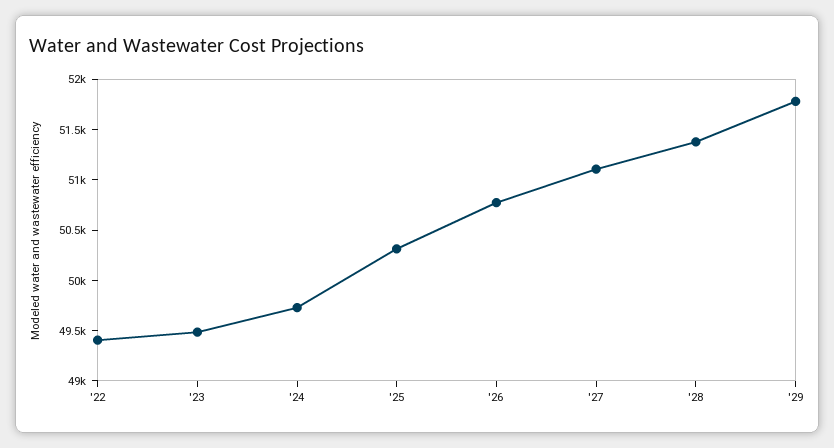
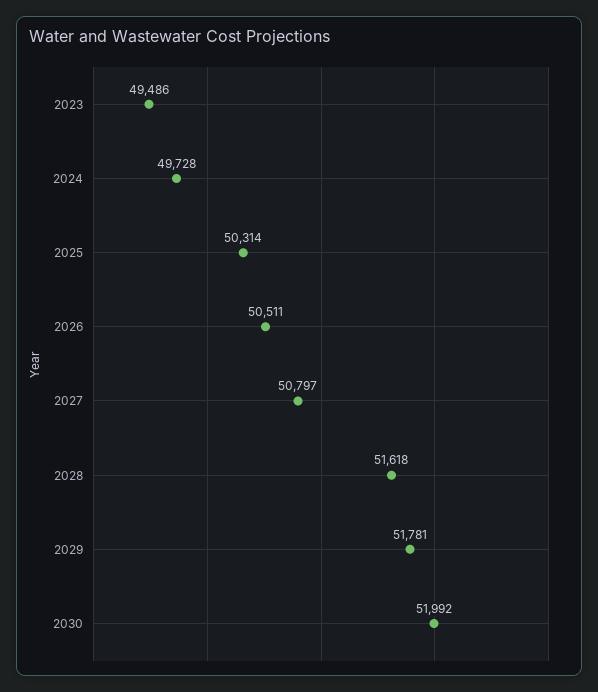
'22: 49400 -> none
'26: 50800 -> 50511
'27: 51100 -> 50797
'28: 51400 -> 51618
2030: none -> 51992

